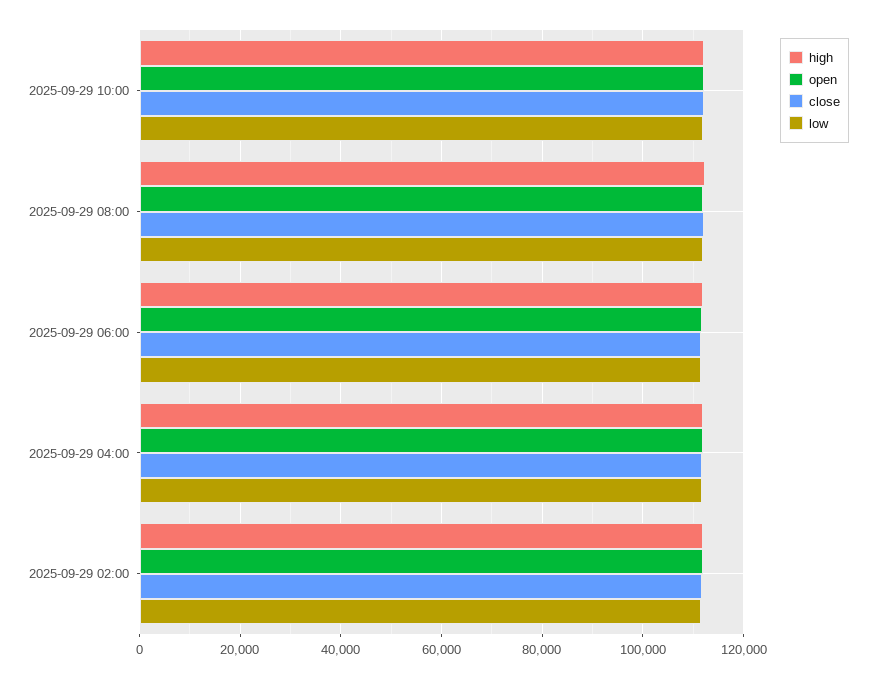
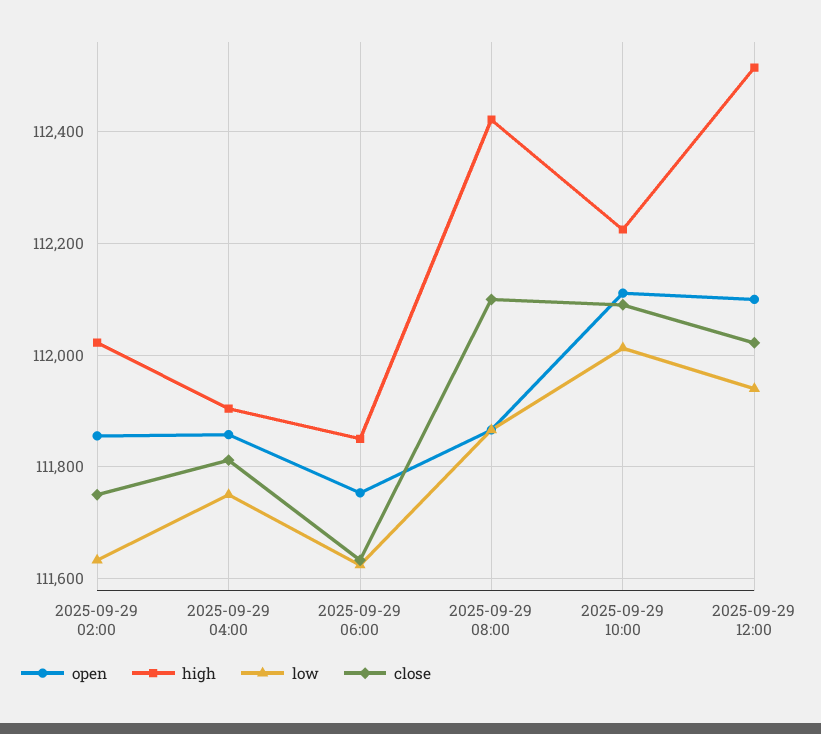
open, 2025-09-29 12:00: none -> 112100
high, 2025-09-29 12:00: none -> 112520
low, 2025-09-29 12:00: none -> 111940
close, 2025-09-29 12:00: none -> 112020

